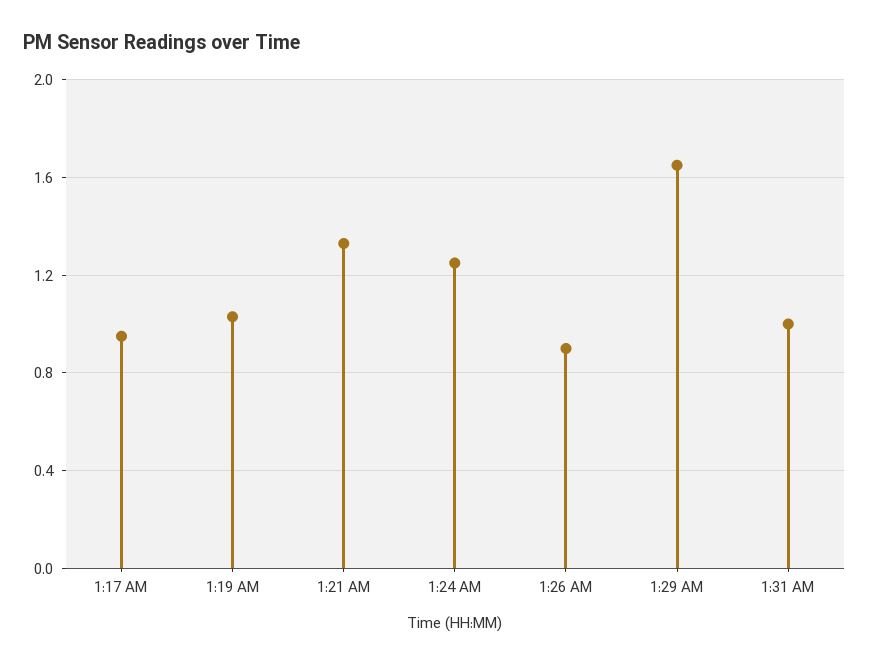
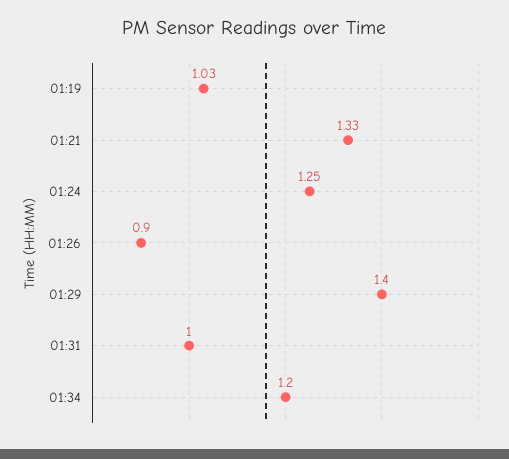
1:17 AM: 0.95 -> none
1:29 AM: 1.65 -> 1.4
01:34: none -> 1.2

